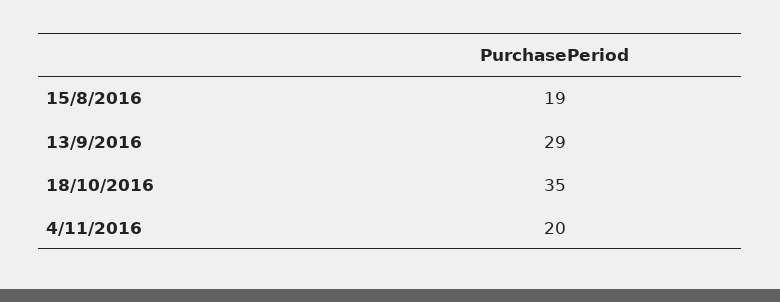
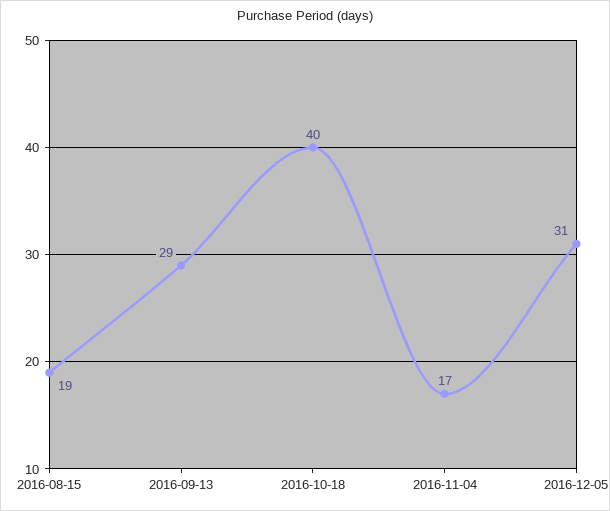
18/10/2016: 35 -> 40
4/11/2016: 20 -> 17
2016-12-05: none -> 31

